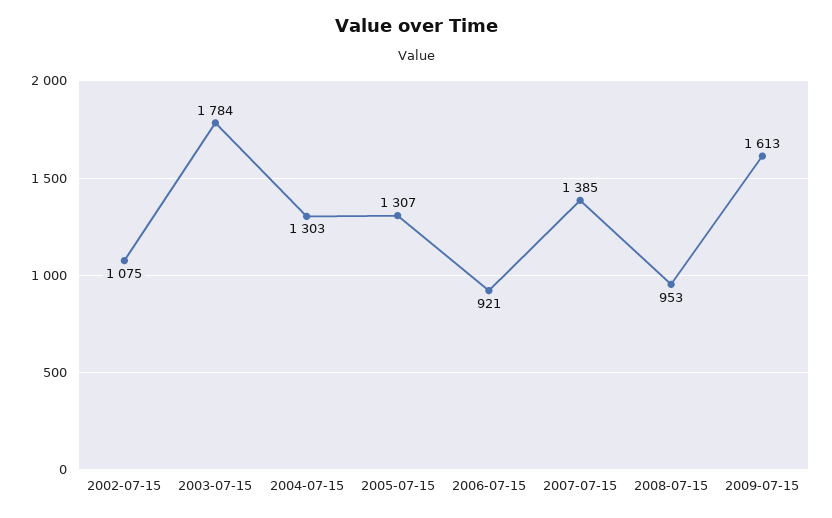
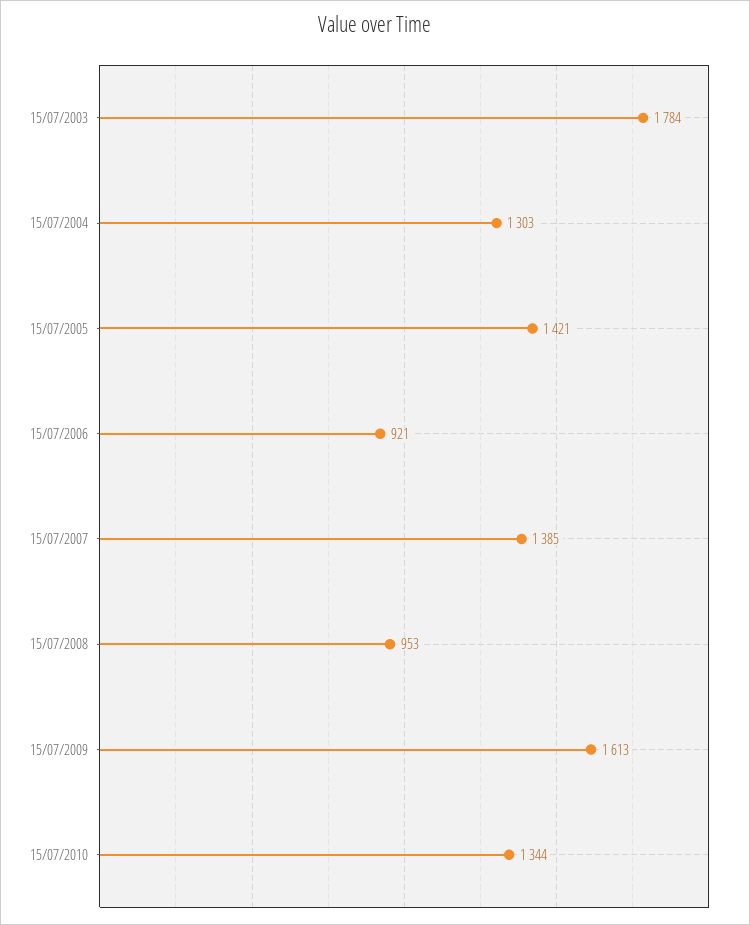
2002-07-15: 1075 -> none
2005-07-15: 1307 -> 1421
15/07/2010: none -> 1344

